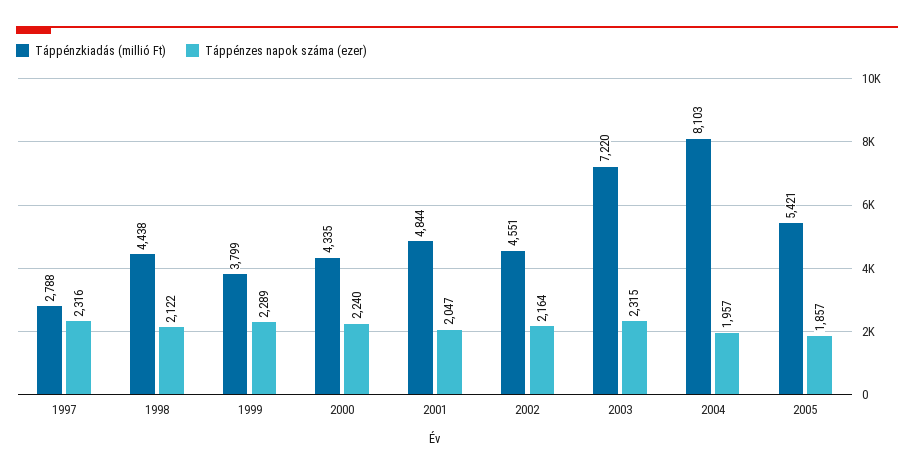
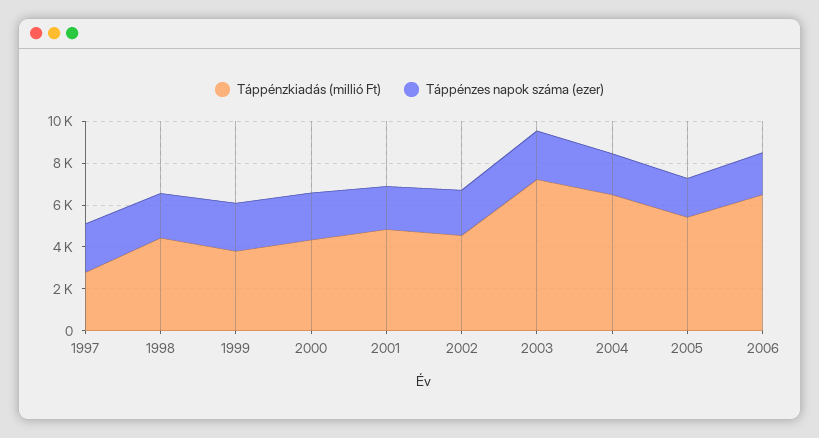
Táppénzkiadás (millió Ft), 2004: 8103 -> 6500
Táppénzkiadás (millió Ft), 2006: none -> 6500
Táppénzes napok száma (ezer), 2006: none -> 2000

